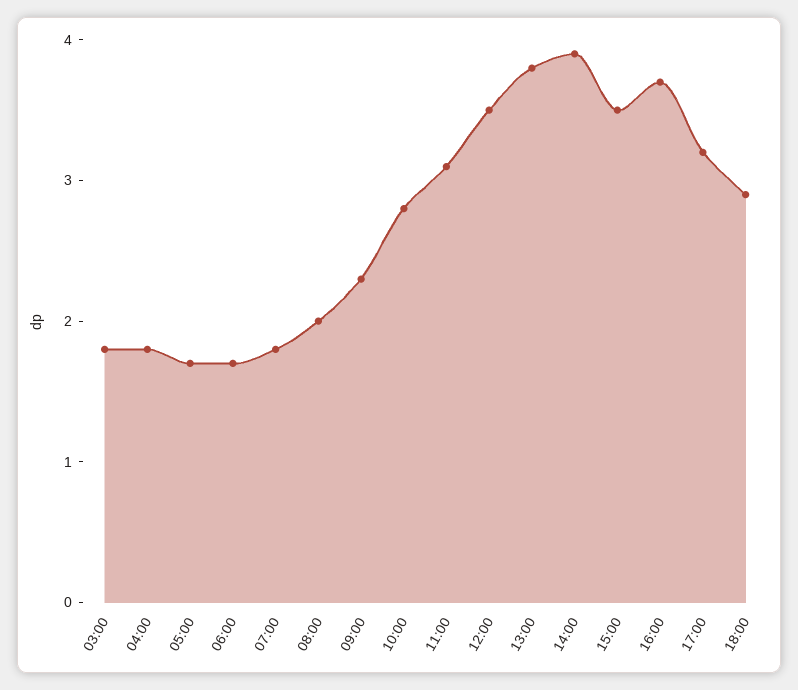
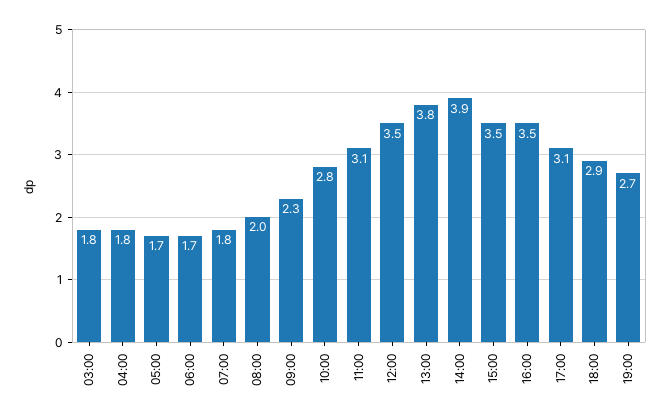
16:00: 3.7 -> 3.5
17:00: 3.2 -> 3.1
19:00: none -> 2.7

